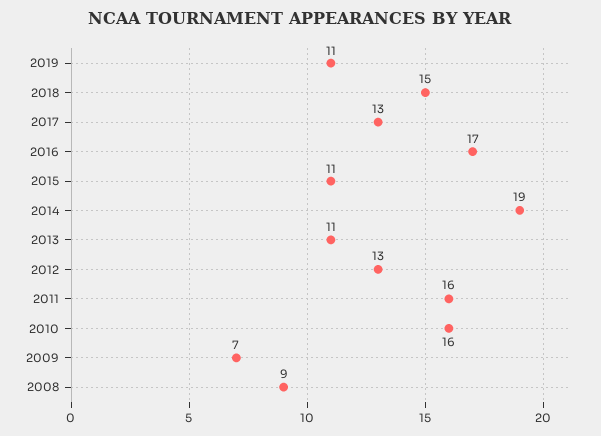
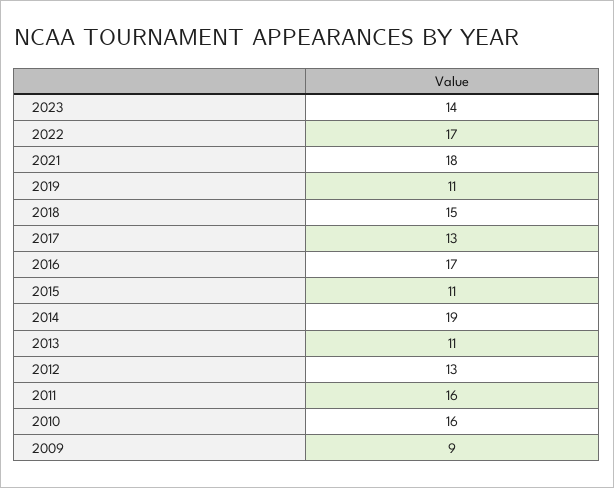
2009: 7 -> 9
2008: 9 -> none
2023: none -> 14
2022: none -> 17
2021: none -> 18

